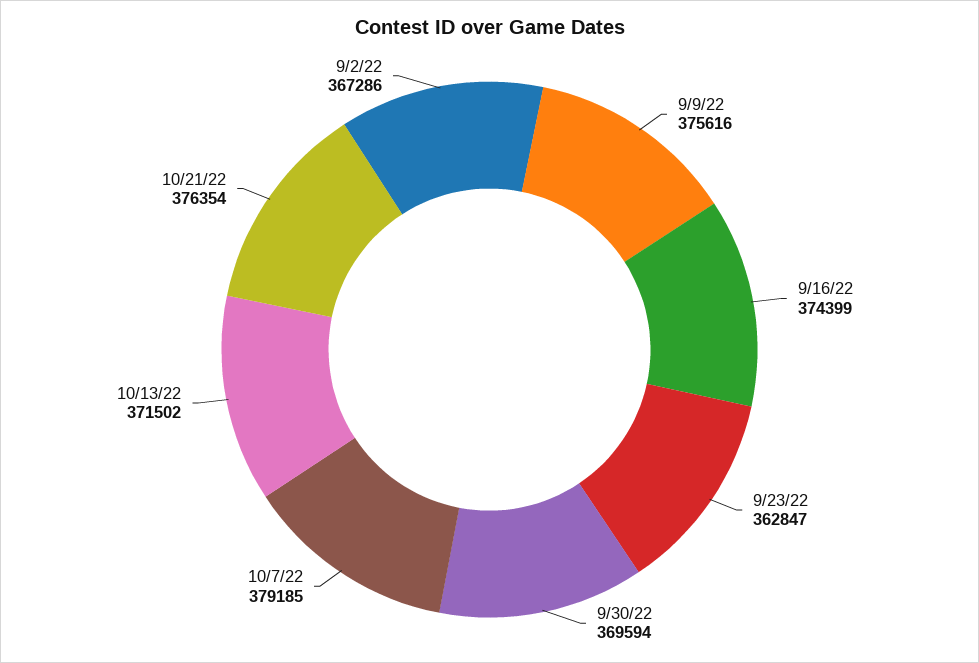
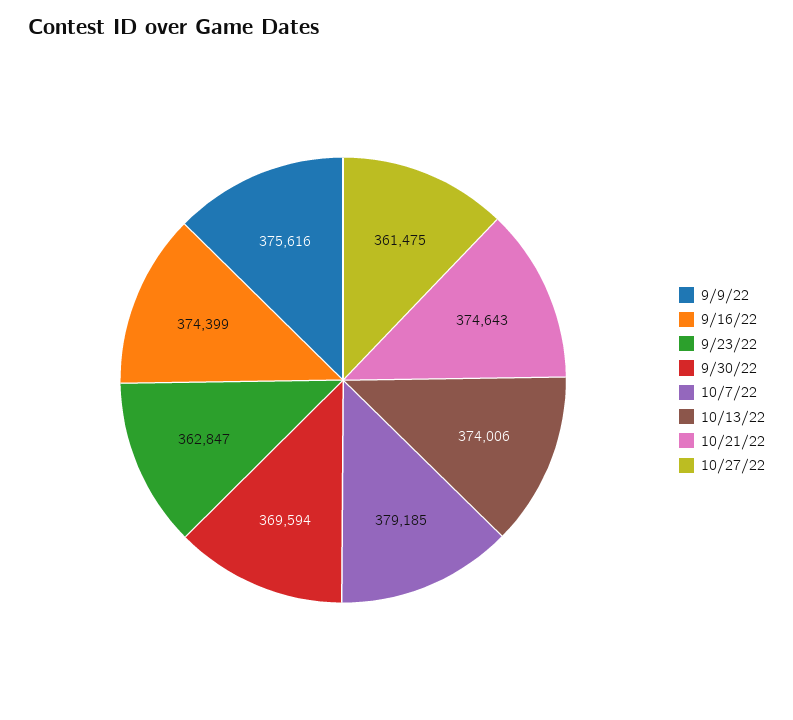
10/13/22: 371502 -> 374006
10/21/22: 376354 -> 374643
9/2/22: 367286 -> none
10/27/22: none -> 361475

